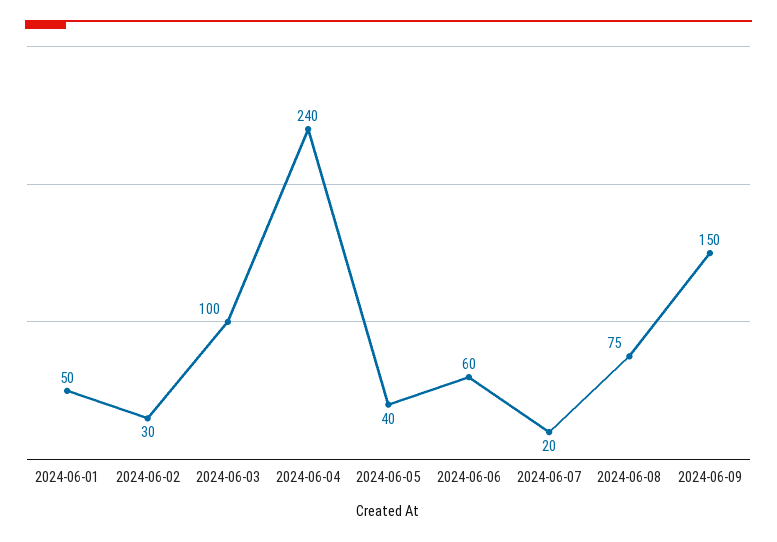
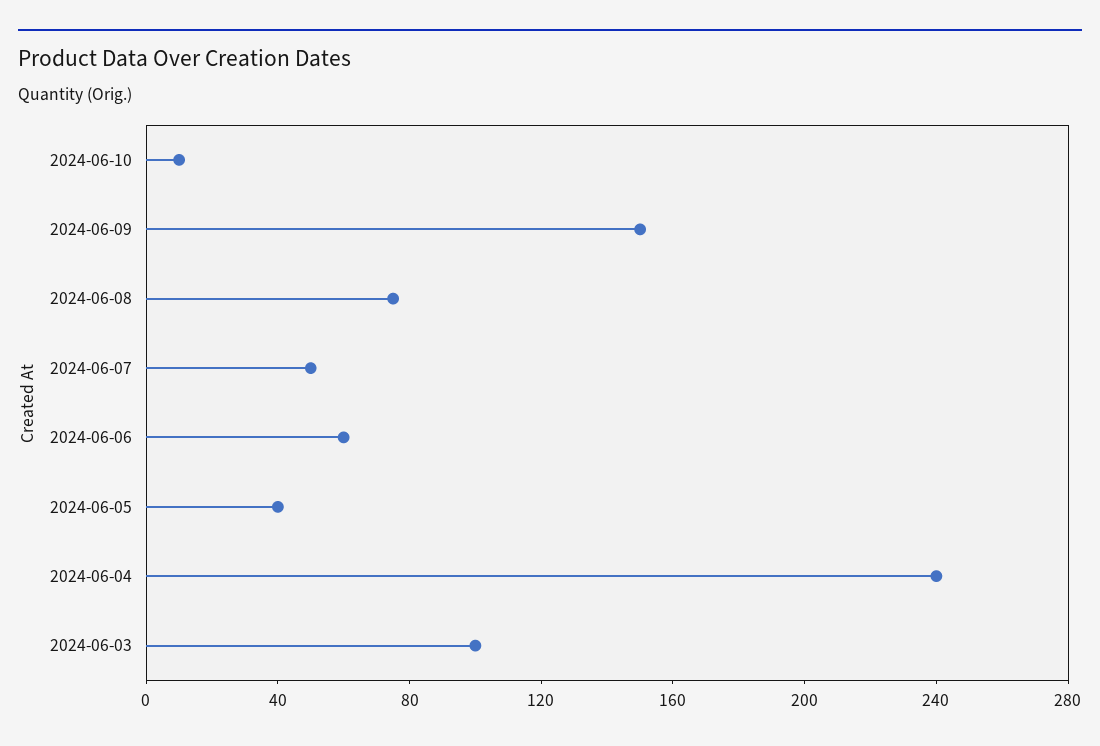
2024-06-01: 50 -> none
2024-06-02: 30 -> none
2024-06-07: 20 -> 50
2024-06-10: none -> 10

